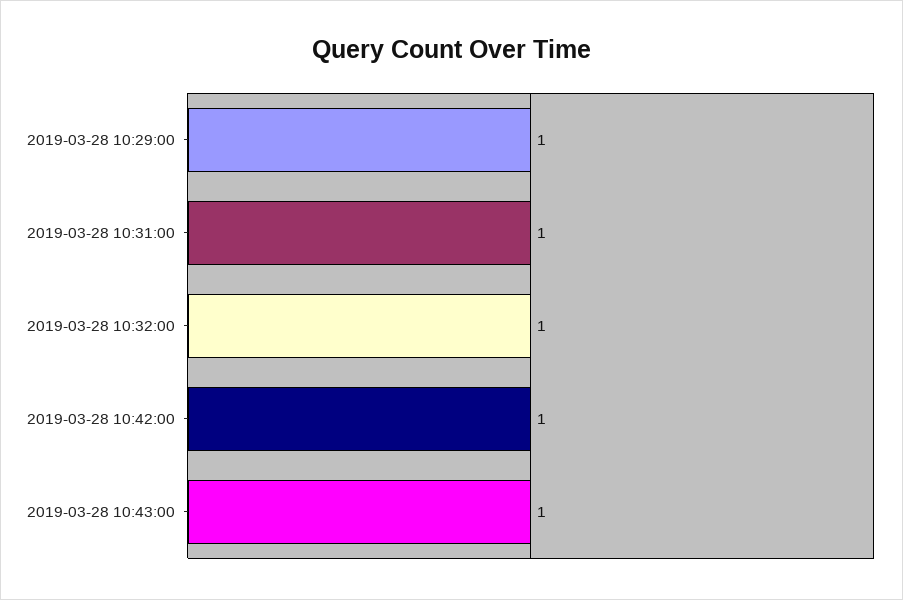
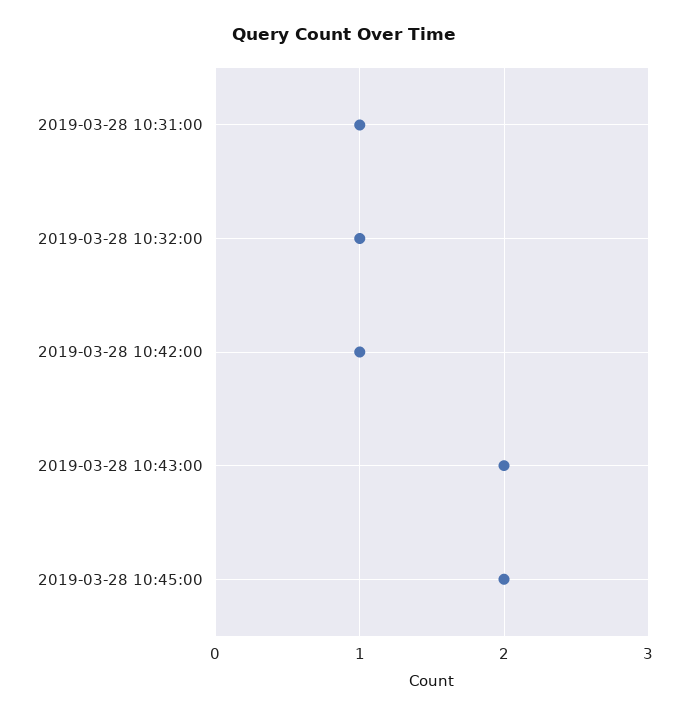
2019-03-28 10:29:00: 1 -> none
2019-03-28 10:43:00: 1 -> 2
2019-03-28 10:45:00: none -> 2

